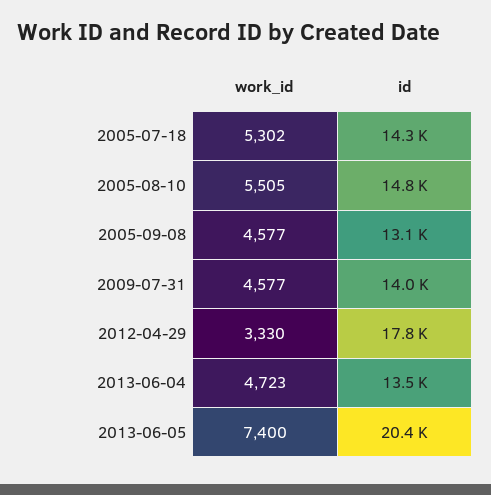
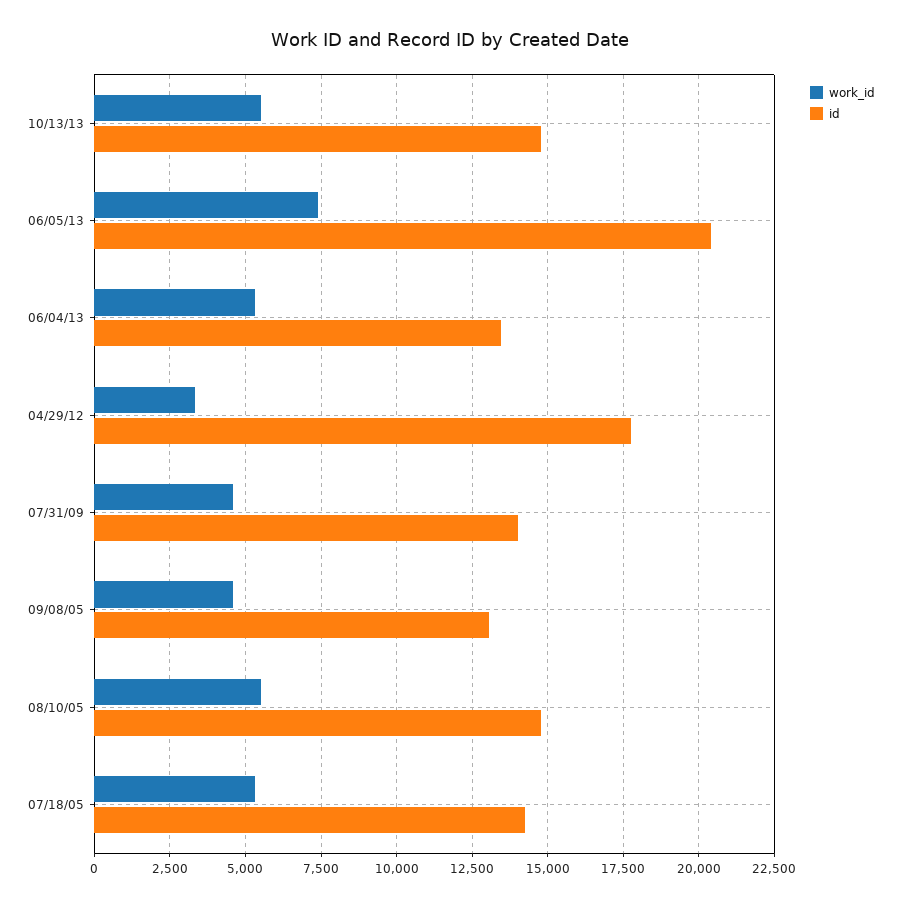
work_id, 2013-06-04: 4723 -> 5250
work_id, 10/13/13: none -> 5500
id, 10/13/13: none -> 14750

